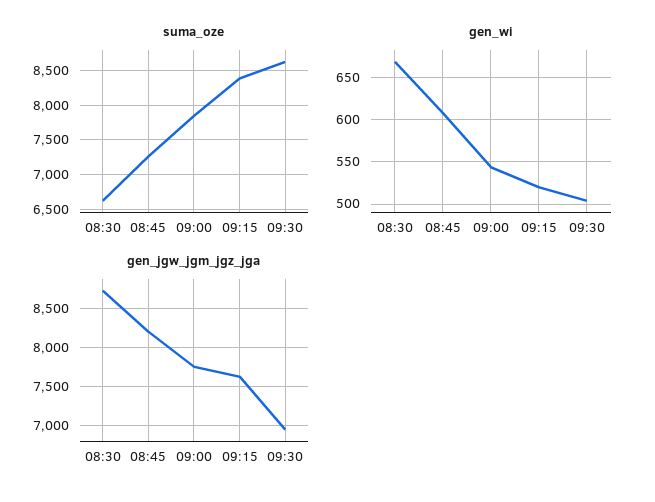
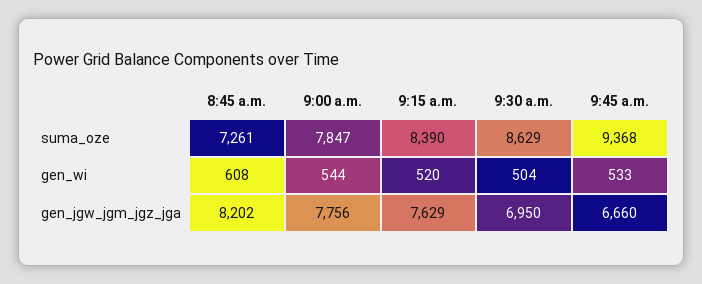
suma_oze, 08:30: 6600 -> none
gen_wi, 08:30: 670 -> none
gen_jgw_jgm_jgz_jga, 08:30: 8700 -> none
suma_oze, 9:45 a.m.: none -> 9368
gen_wi, 9:45 a.m.: none -> 533
gen_jgw_jgm_jgz_jga, 9:45 a.m.: none -> 6660

